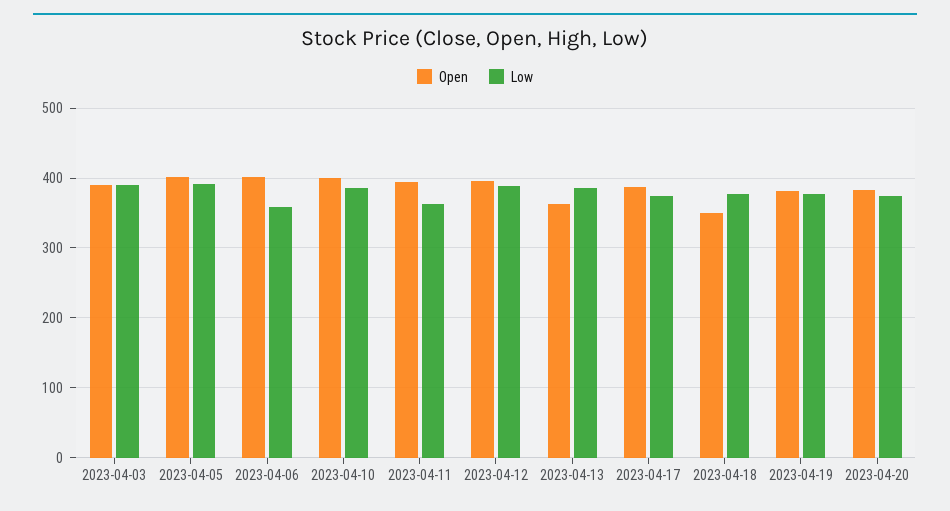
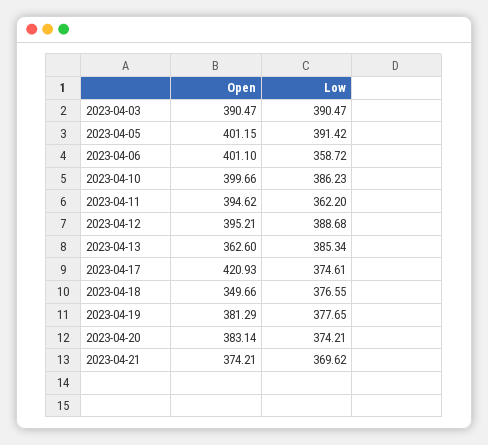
Open, 2023-04-17: 390 -> 420.93
Open, 2023-04-21: none -> 374.21
Low, 2023-04-21: none -> 369.62

